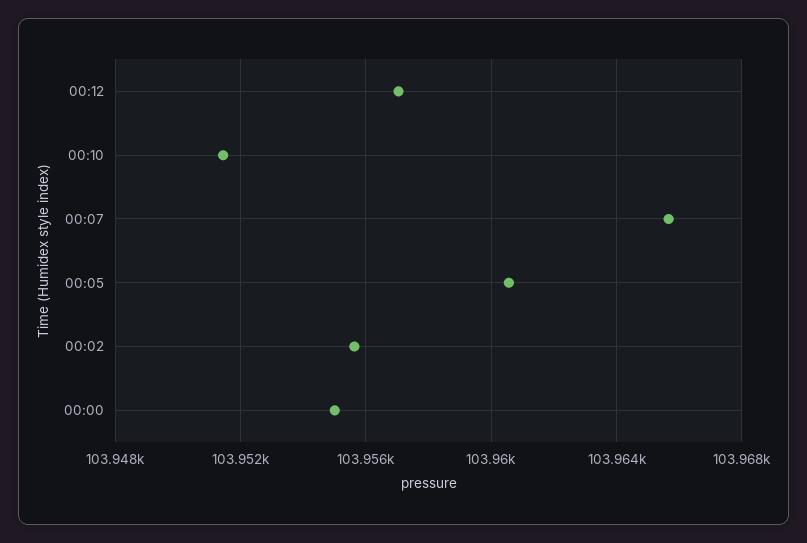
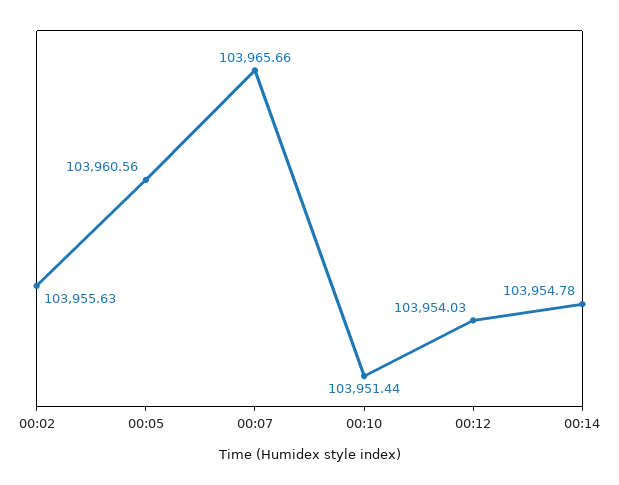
00:12: 103957 -> 103954.03
00:00: 103955 -> none
00:14: none -> 103954.78

